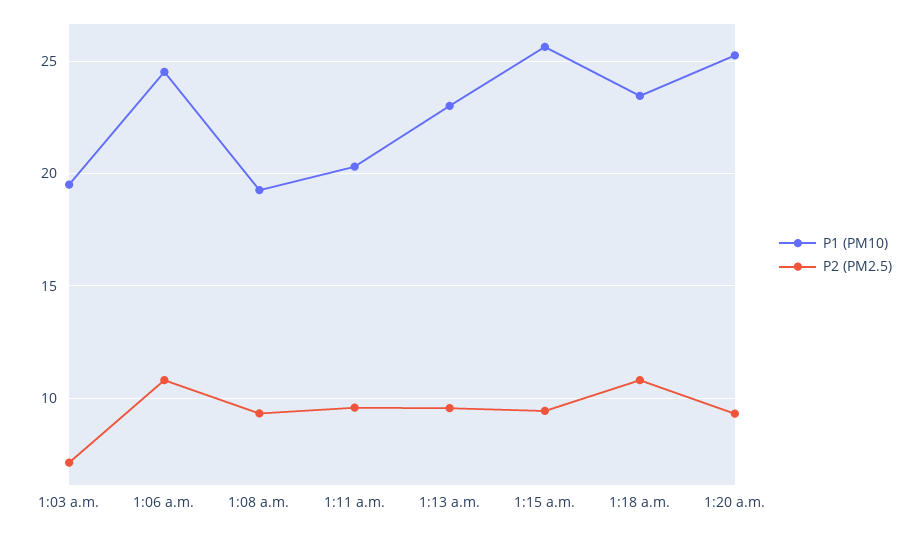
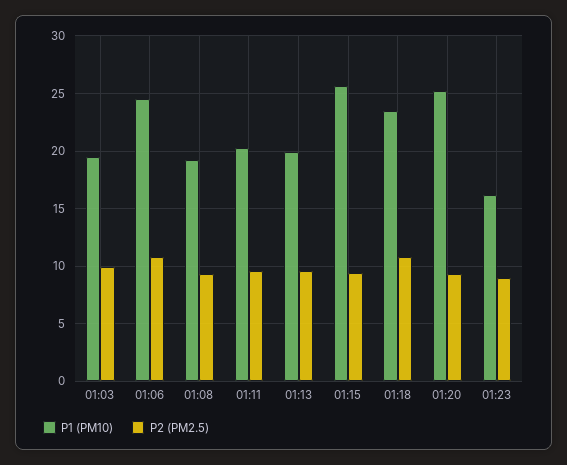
P2 (PM2.5), 1:03 a.m.: 7 -> 10
P1 (PM10), 1:13 a.m.: 23 -> 20
P1 (PM10), 01:23: none -> 16
P2 (PM2.5), 01:23: none -> 9

